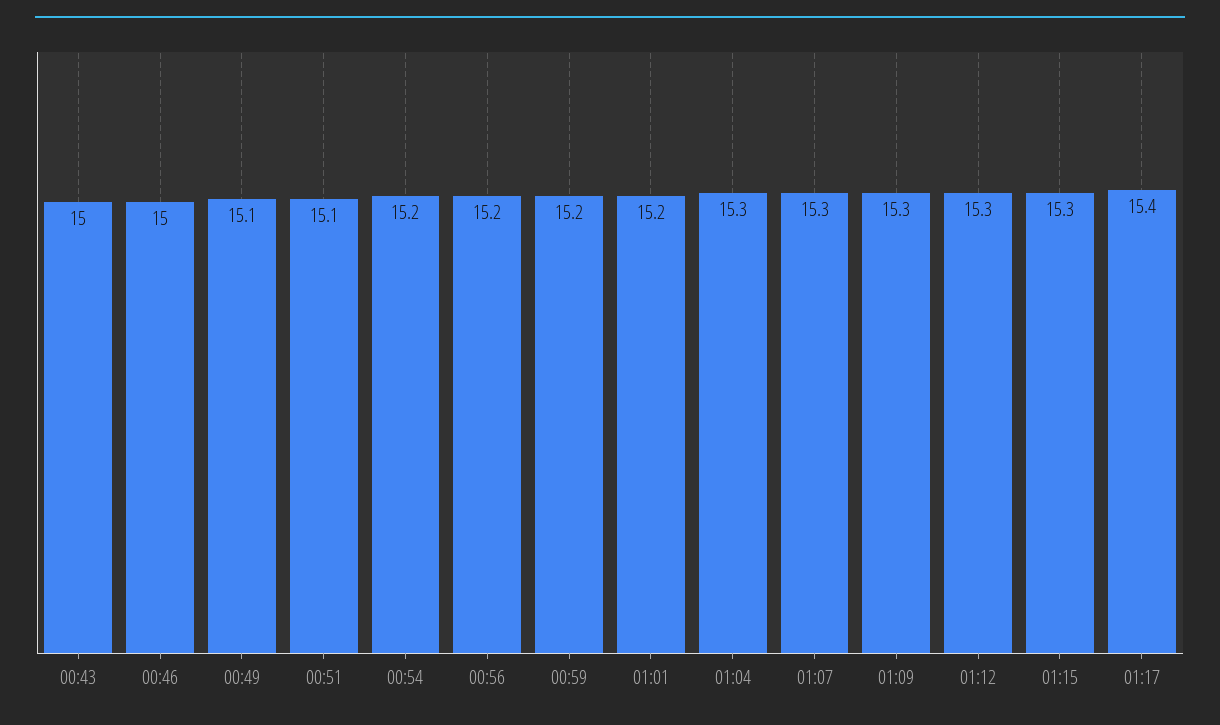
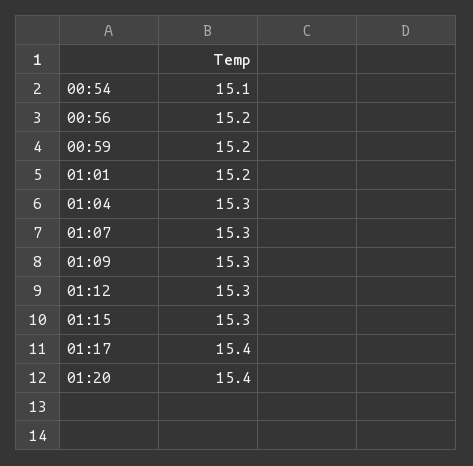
00:43: 15 -> none
00:46: 15 -> none
00:49: 15.1 -> none
00:51: 15.1 -> none
00:54: 15.2 -> 15.1
01:20: none -> 15.4

